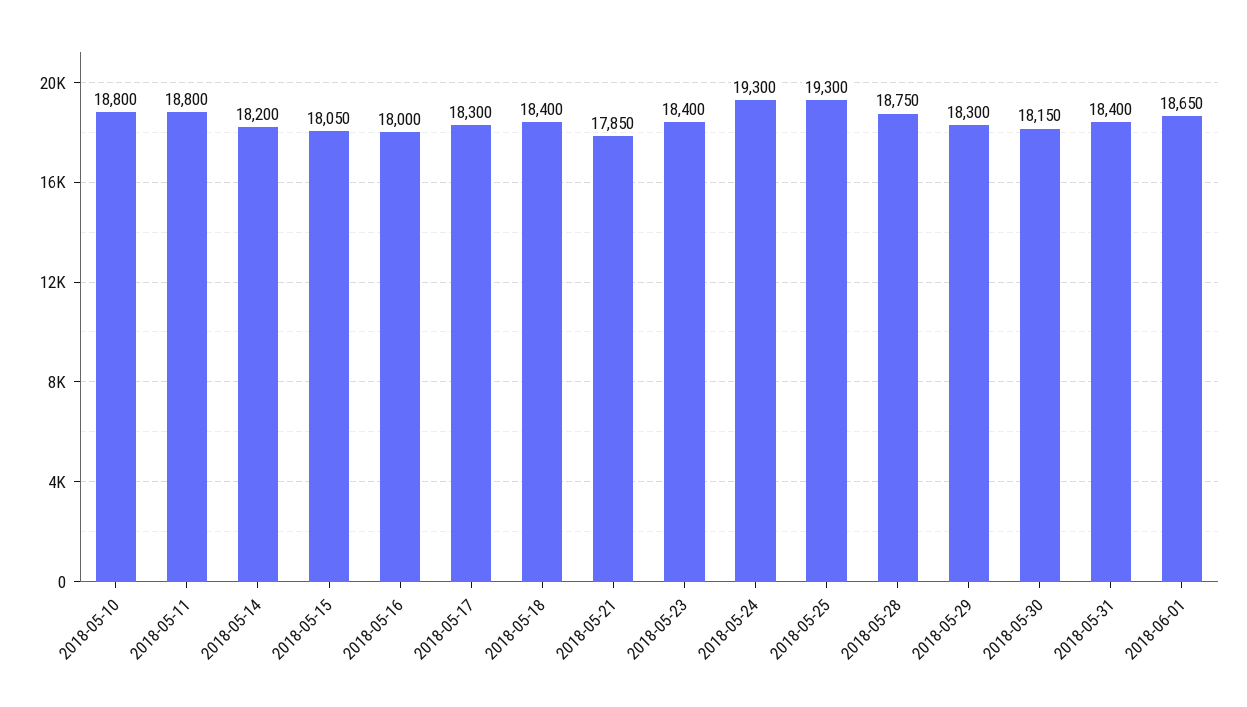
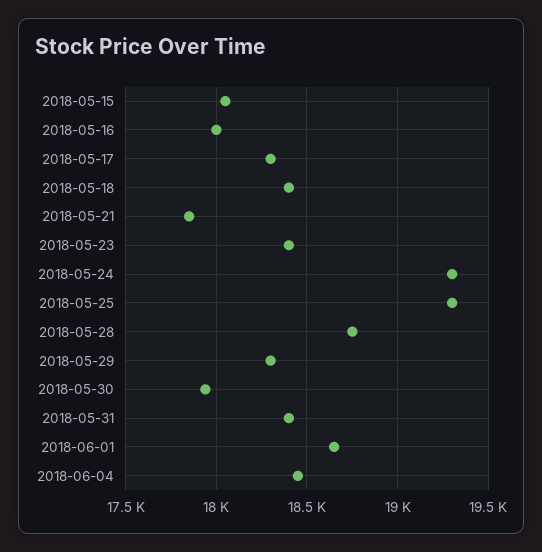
2018-05-10: 18800 -> none
2018-05-11: 18800 -> none
2018-05-14: 18200 -> none
2018-05-30: 18150 -> 17950
2018-06-04: none -> 18450

